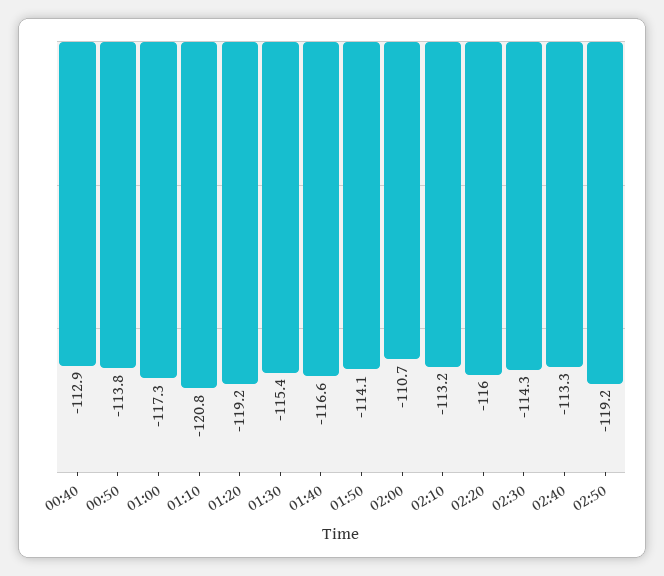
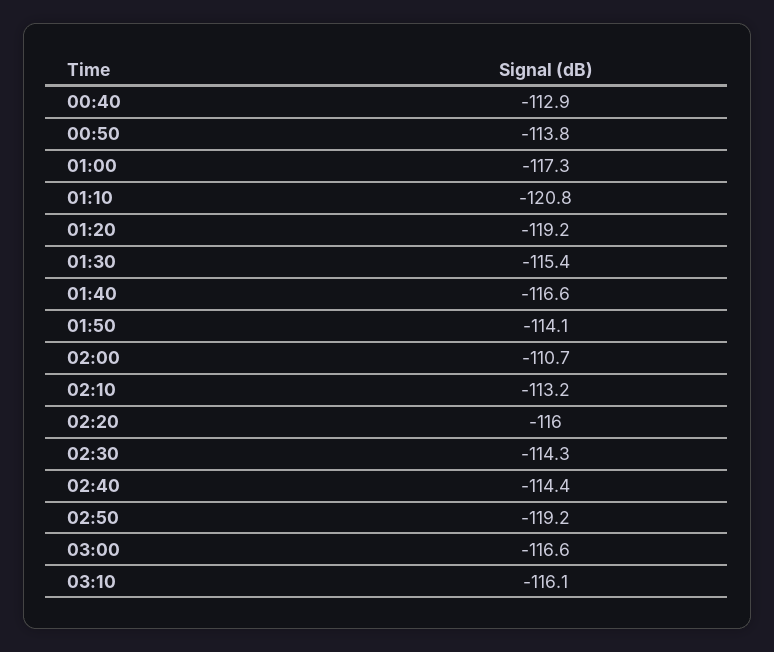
02:40: -113.3 -> -114.4
03:00: none -> -116.6
03:10: none -> -116.1

